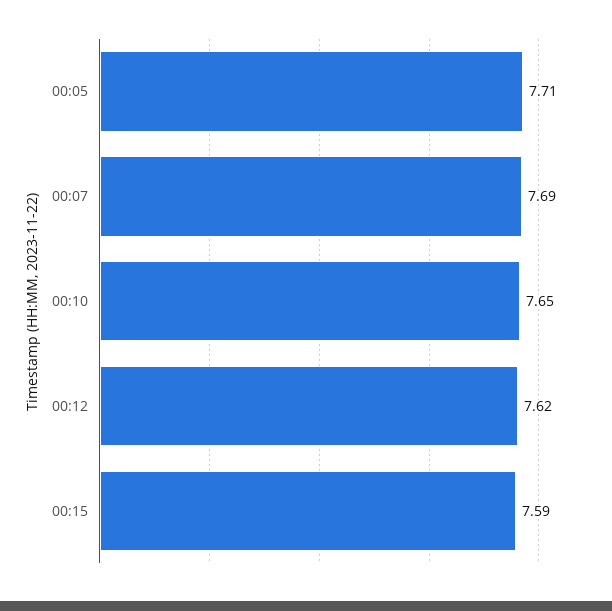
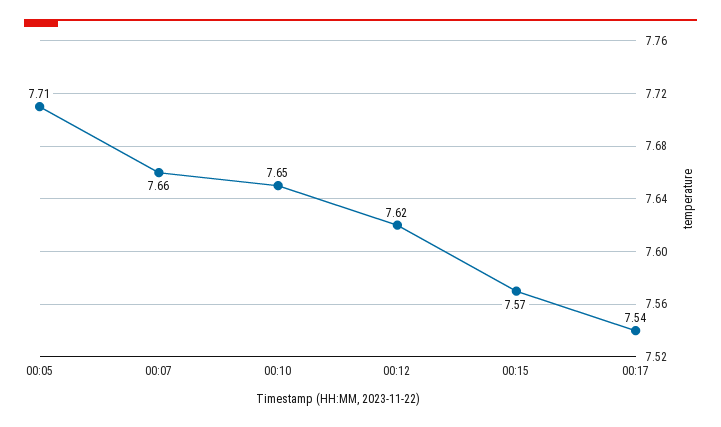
00:07: 7.69 -> 7.66
00:15: 7.59 -> 7.57
00:17: none -> 7.54

